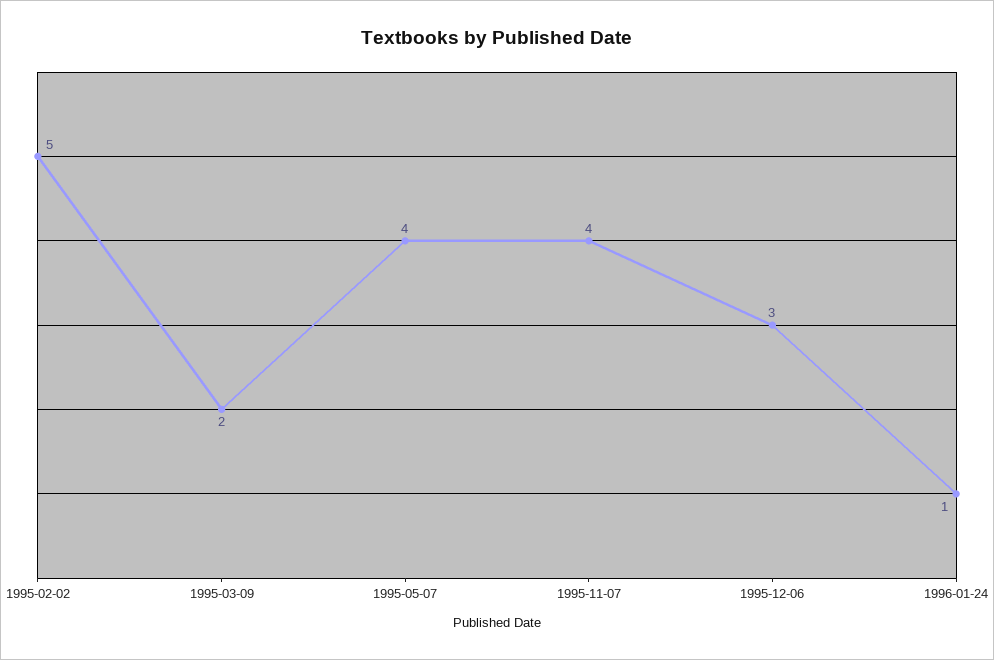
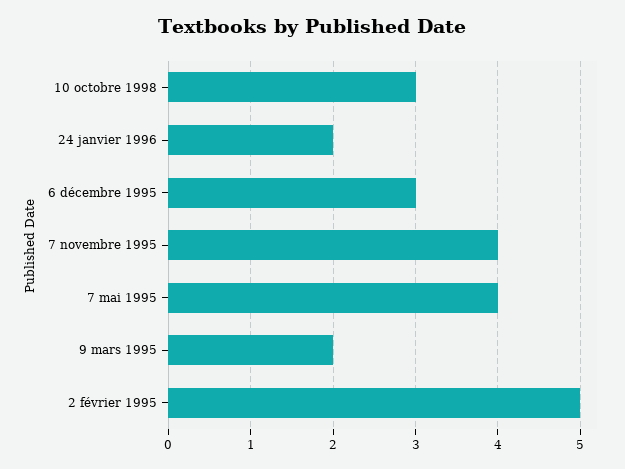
1996-01-24: 1 -> 2
10 octobre 1998: none -> 3

